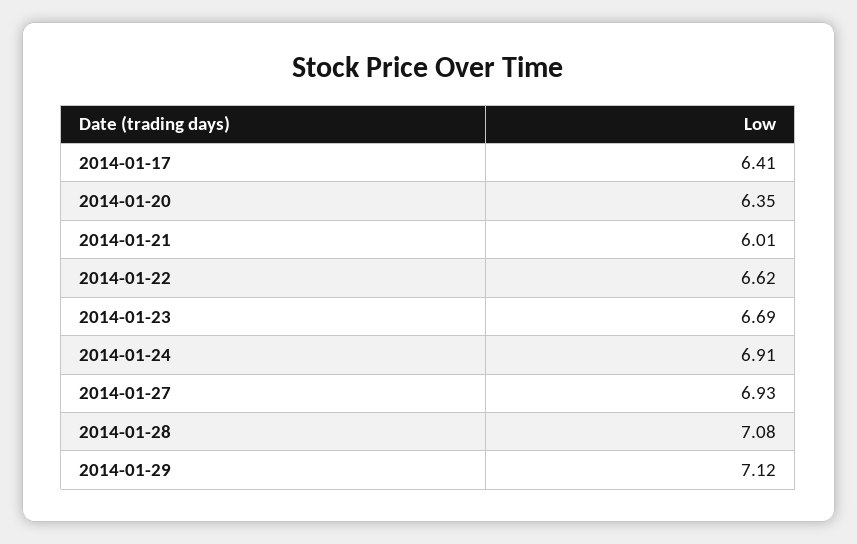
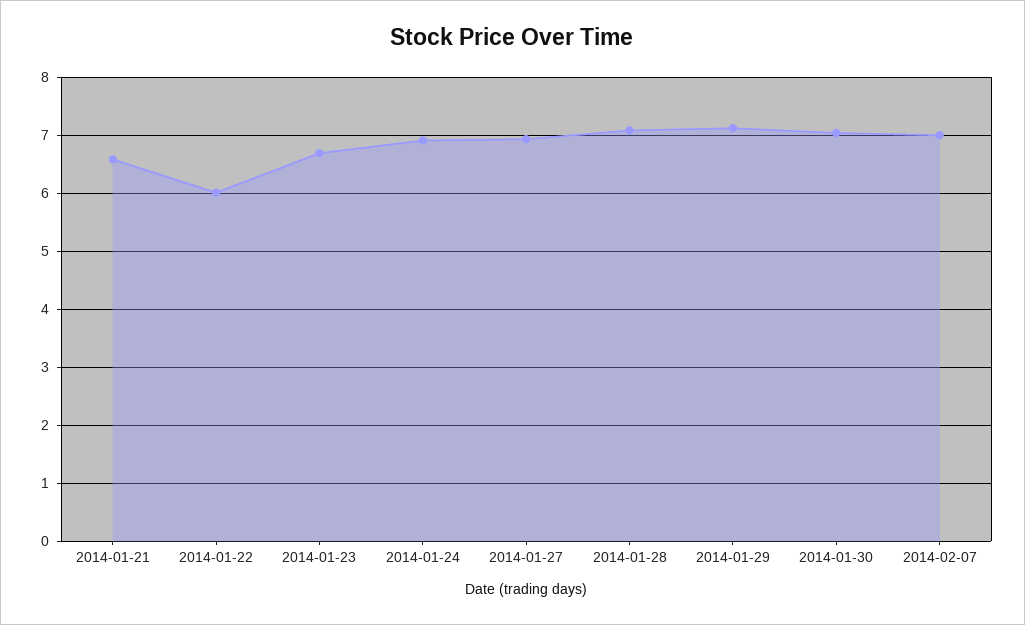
2014-01-17: 6.41 -> none
2014-01-20: 6.35 -> none
2014-01-21: 6.01 -> 6.6
2014-01-22: 6.62 -> 6
2014-01-30: none -> 7
2014-02-07: none -> 7

